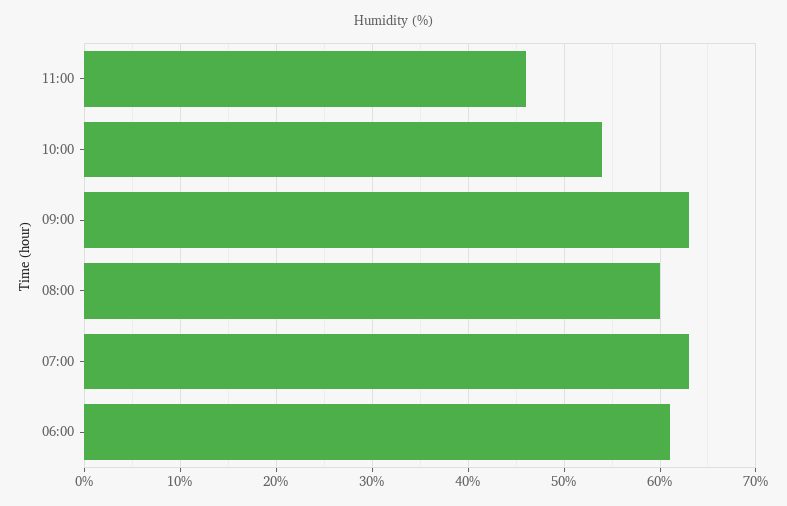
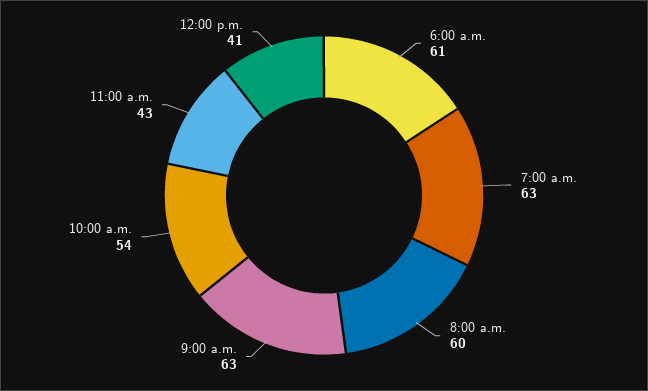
11:00: 46 -> 43
12:00 p.m.: none -> 41

